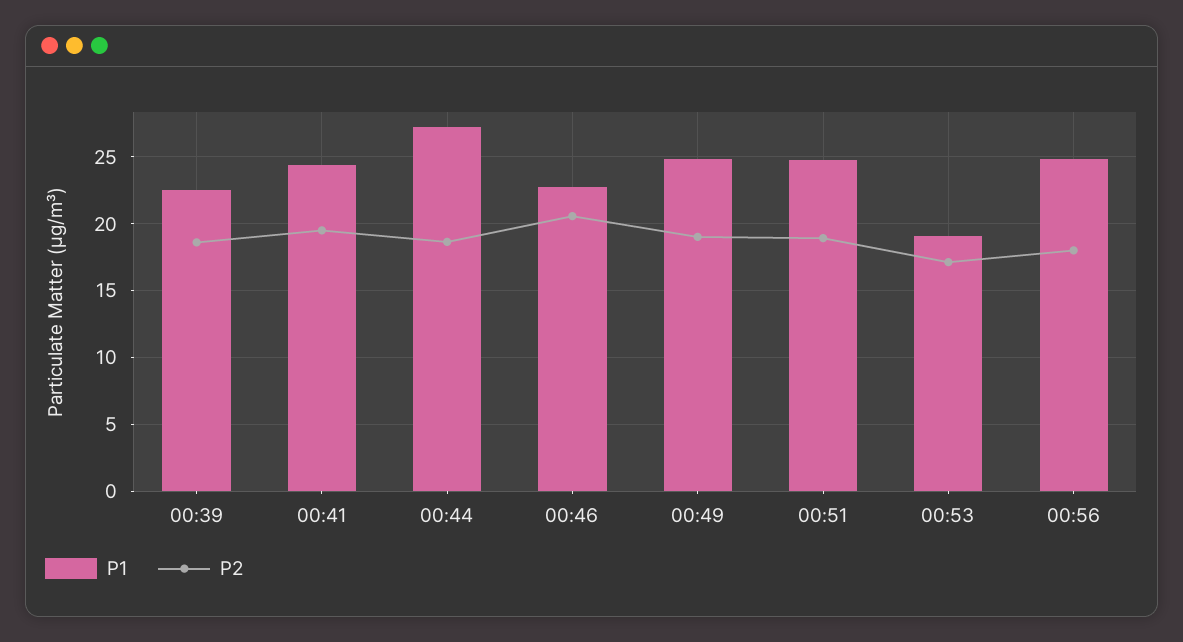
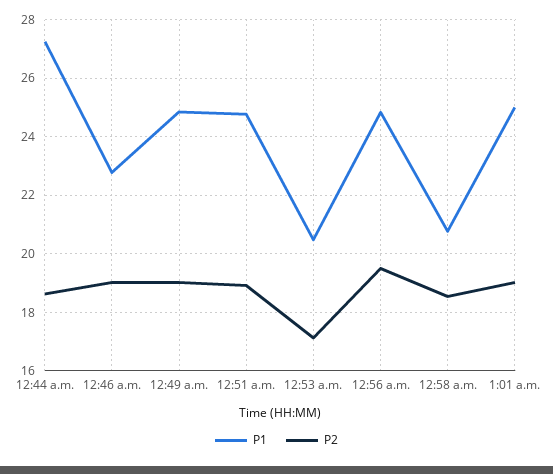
P1, 00:39: 22.5 -> none
P2, 00:39: 18.5 -> none
P1, 00:41: 24.5 -> none
P2, 00:41: 19.5 -> none
P2, 00:46: 20.5 -> 19
P1, 00:53: 19 -> 20.5
P2, 00:56: 18 -> 19.5
P1, 12:58 a.m.: none -> 20.75
P2, 12:58 a.m.: none -> 18.5
P1, 1:01 a.m.: none -> 25
P2, 1:01 a.m.: none -> 19

